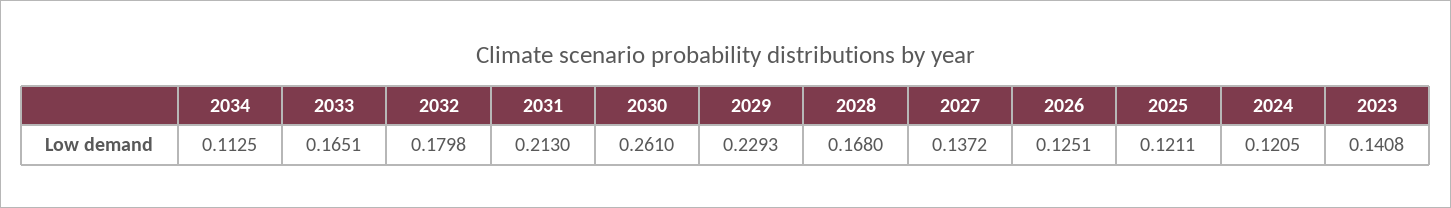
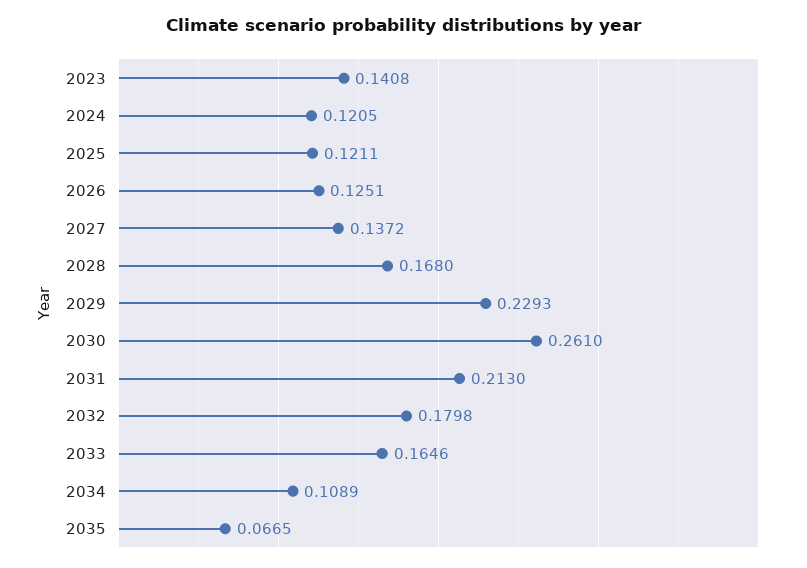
2034: 0.1125 -> 0.1089
2033: 0.1651 -> 0.1646
2035: none -> 0.0665

